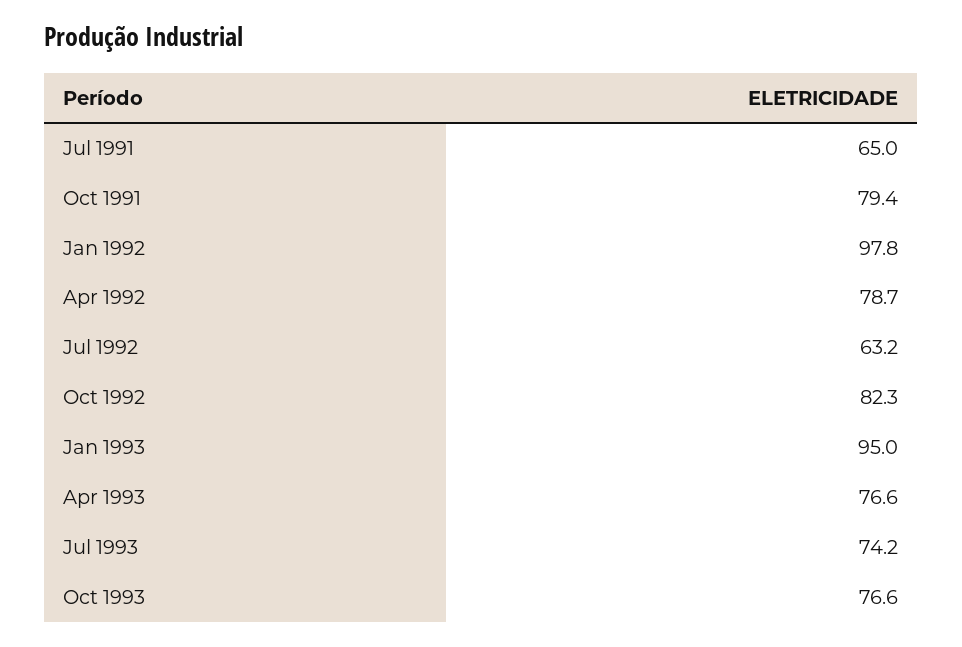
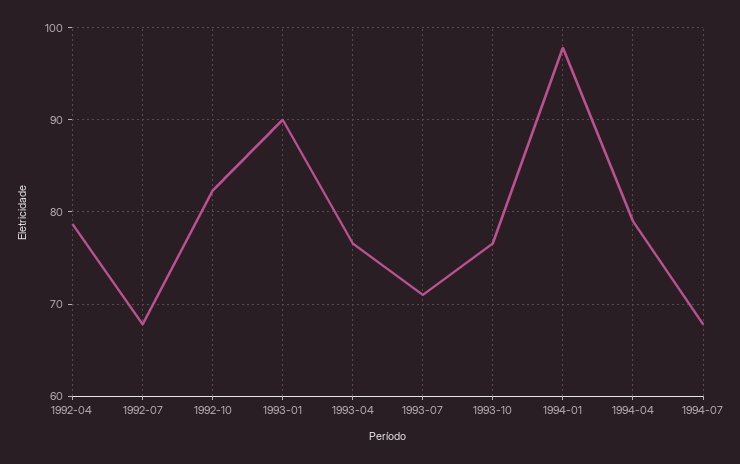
Jul 1991: 65 -> none
Oct 1991: 79.4 -> none
Jan 1992: 97.8 -> none
Jul 1992: 63.2 -> 68
Jan 1993: 95 -> 90
Jul 1993: 74.2 -> 71
1994-01: none -> 98
1994-04: none -> 79
1994-07: none -> 68

